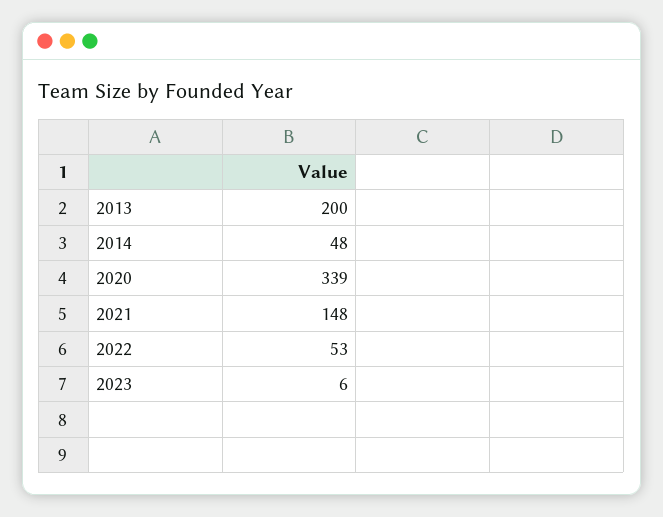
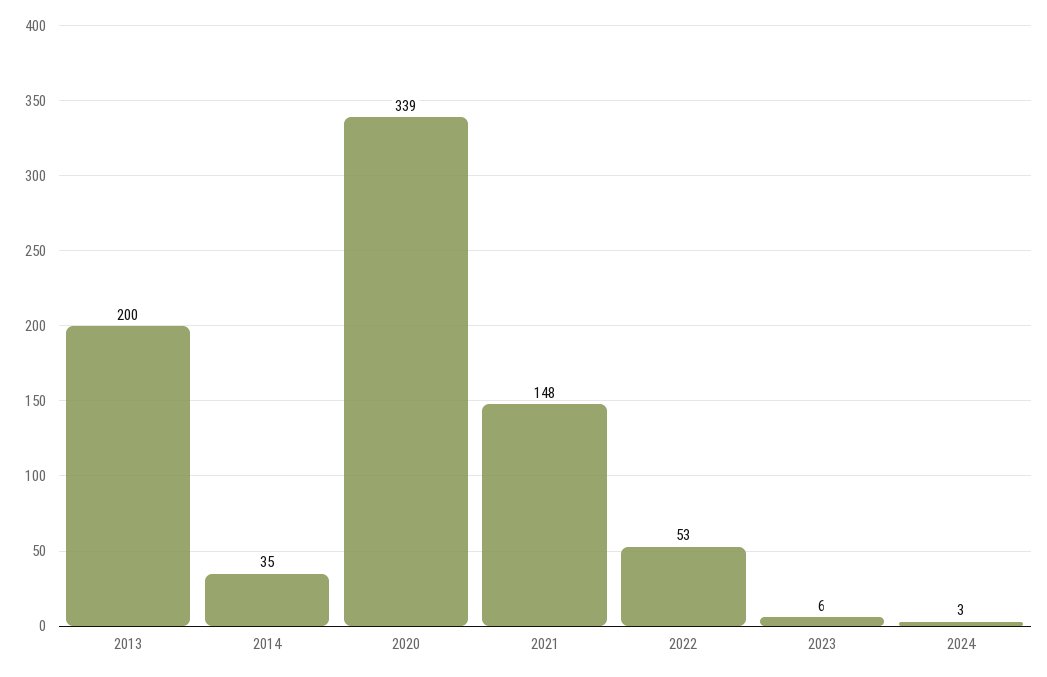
2014: 48 -> 35
2024: none -> 3

